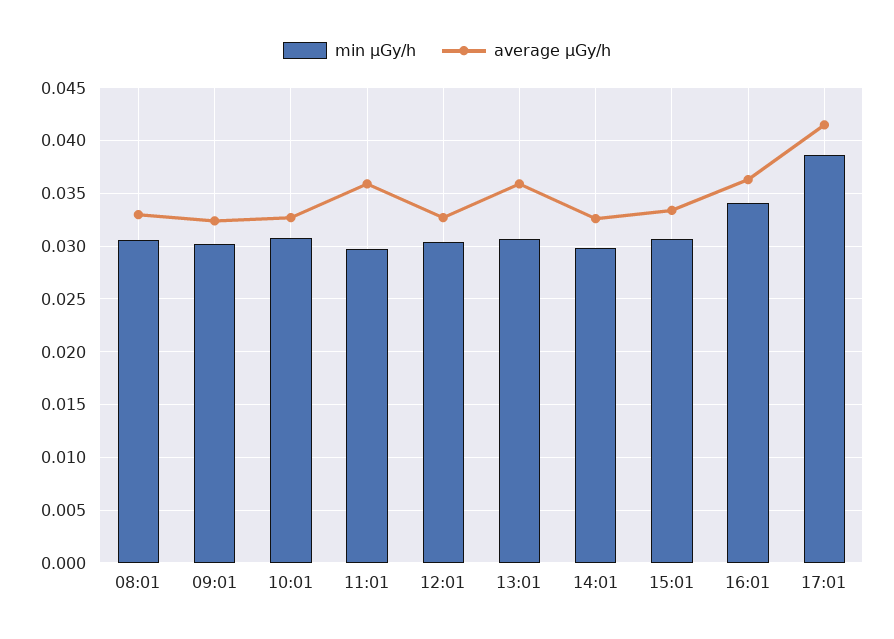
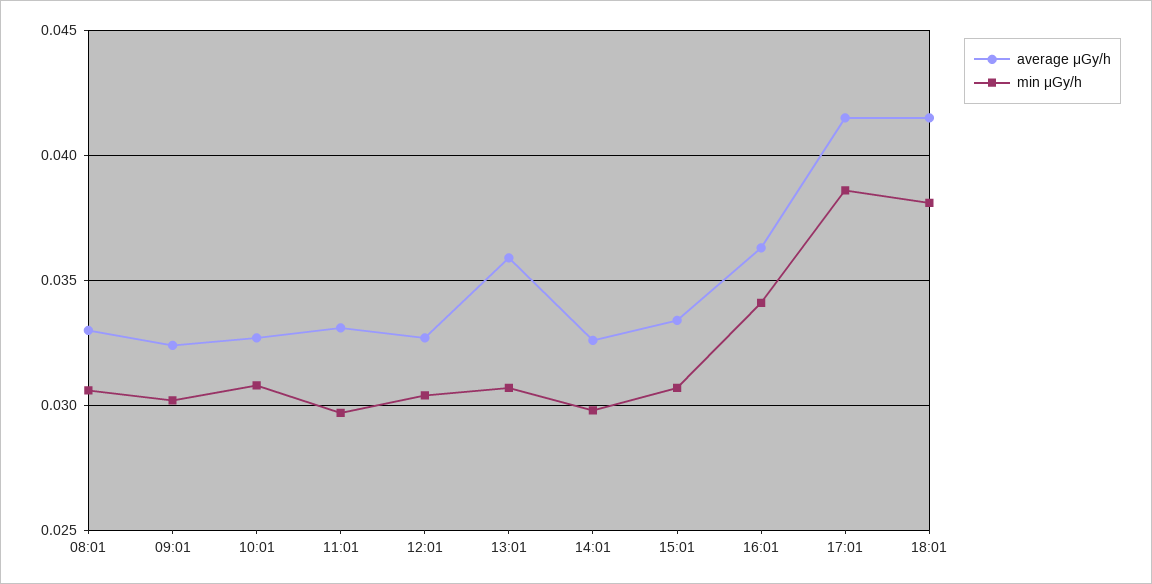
average μGy/h, 11:01: 0.036 -> 0.033
average μGy/h, 18:01: none -> 0.0415
min μGy/h, 18:01: none -> 0.038

